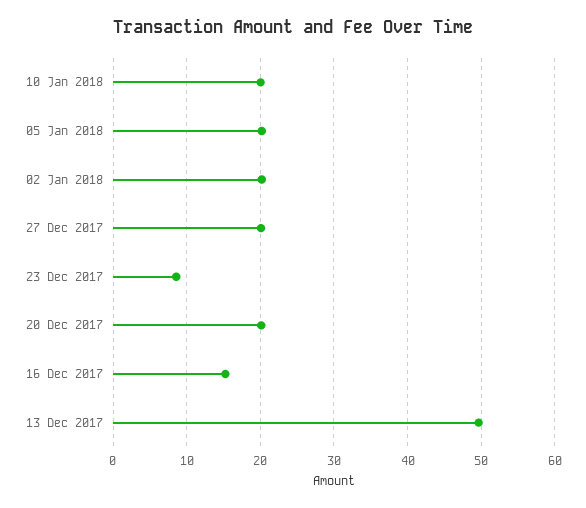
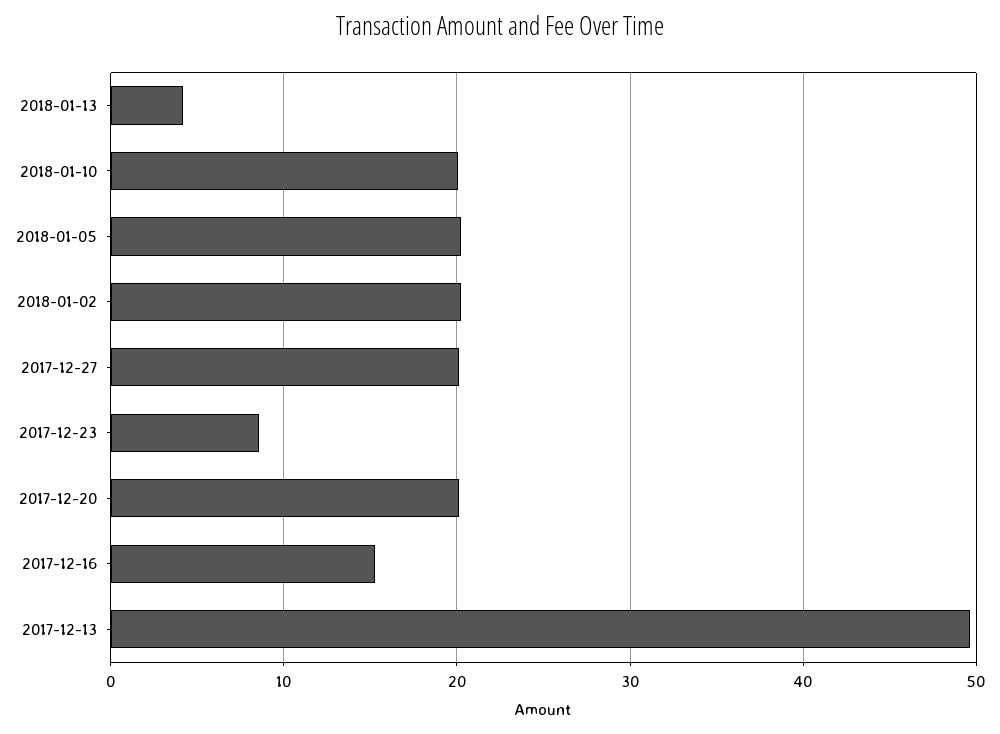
2018-01-13: none -> 4

